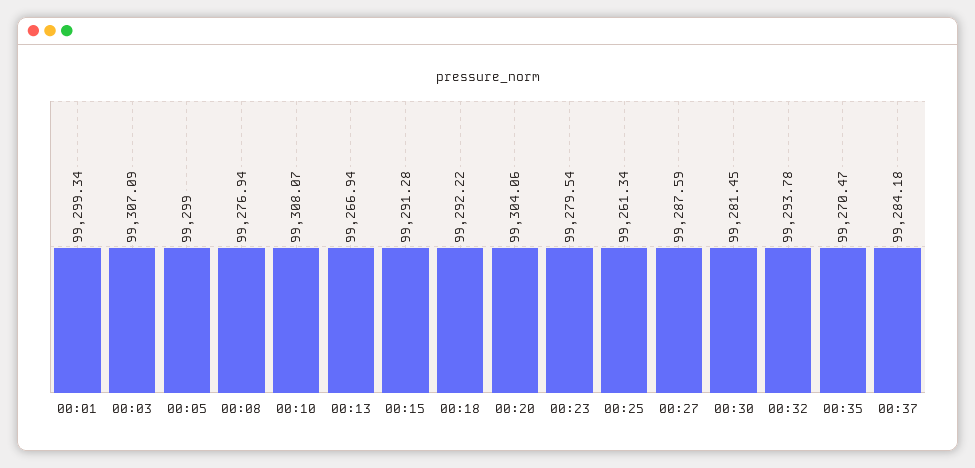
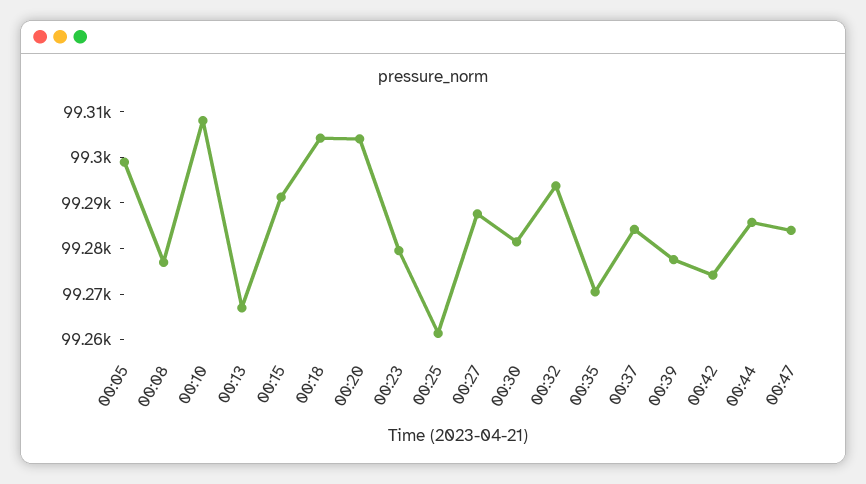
00:01: 99299.34 -> none
00:03: 99307.09 -> none
00:18: 99292.22 -> 99304
00:39: none -> 99278
00:42: none -> 99274
00:44: none -> 99286
00:47: none -> 99284

